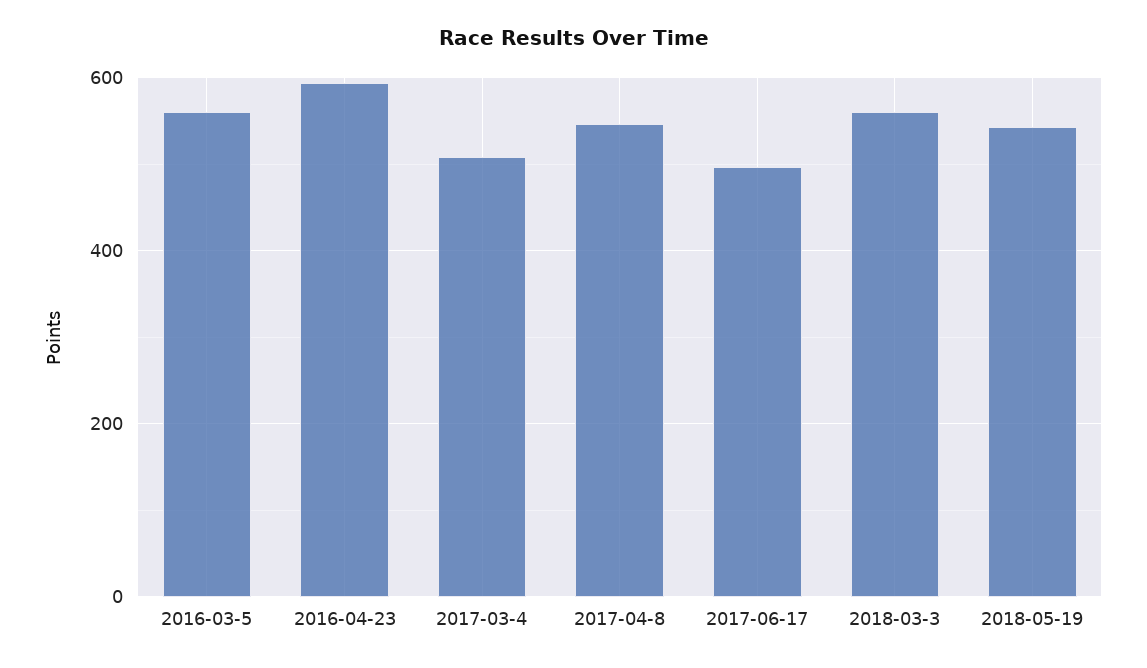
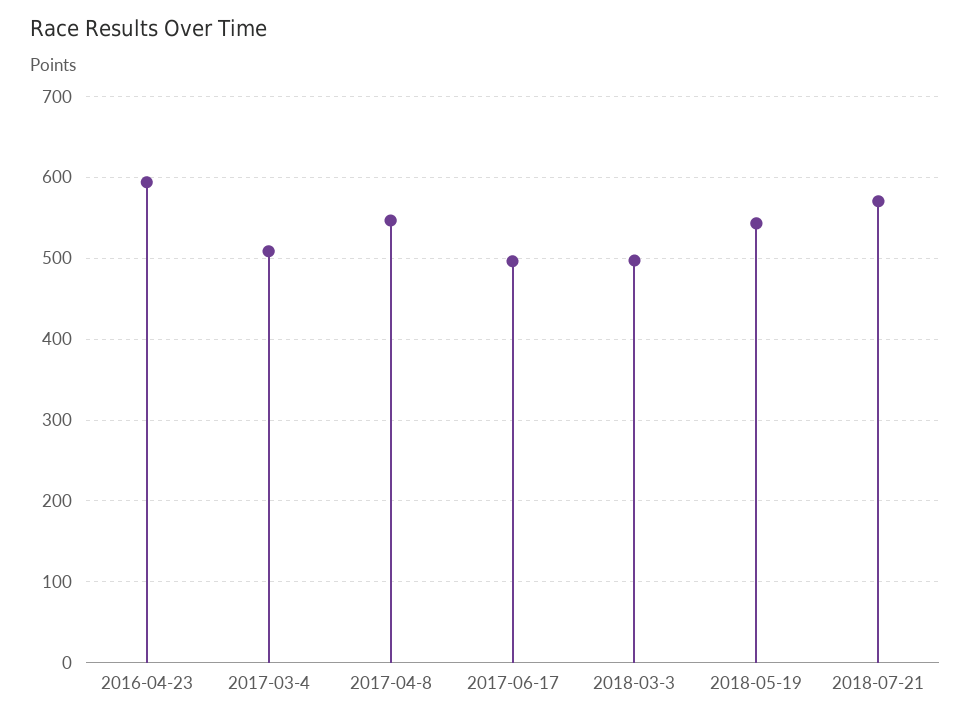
2016-03-5: 560 -> none
2018-03-3: 560 -> 500
2018-07-21: none -> 570

